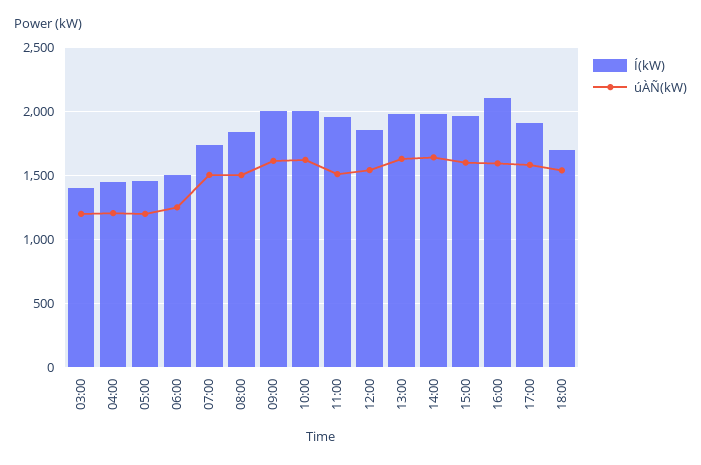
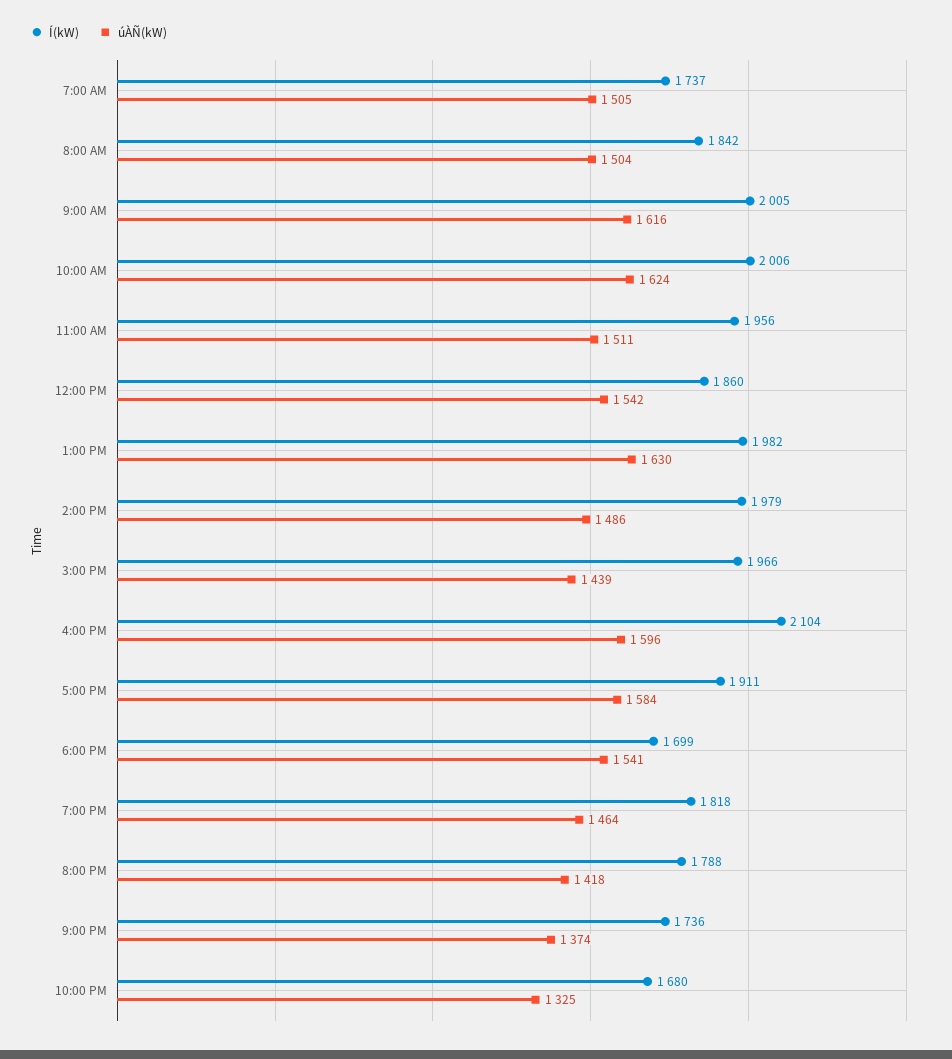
Í(kW), 03:00: 1400 -> none
úÀÑ(kW), 03:00: 1200 -> none
Í(kW), 04:00: 1450 -> none
úÀÑ(kW), 04:00: 1200 -> none
Í(kW), 05:00: 1450 -> none
úÀÑ(kW), 05:00: 1200 -> none
Í(kW), 06:00: 1500 -> none
úÀÑ(kW), 06:00: 1250 -> none
úÀÑ(kW), 14:00: 1650 -> 1486
úÀÑ(kW), 15:00: 1600 -> 1439
Í(kW), 7:00 PM: none -> 1818
úÀÑ(kW), 7:00 PM: none -> 1464
Í(kW), 8:00 PM: none -> 1788
úÀÑ(kW), 8:00 PM: none -> 1418
Í(kW), 9:00 PM: none -> 1736
úÀÑ(kW), 9:00 PM: none -> 1374
Í(kW), 10:00 PM: none -> 1680
úÀÑ(kW), 10:00 PM: none -> 1325

